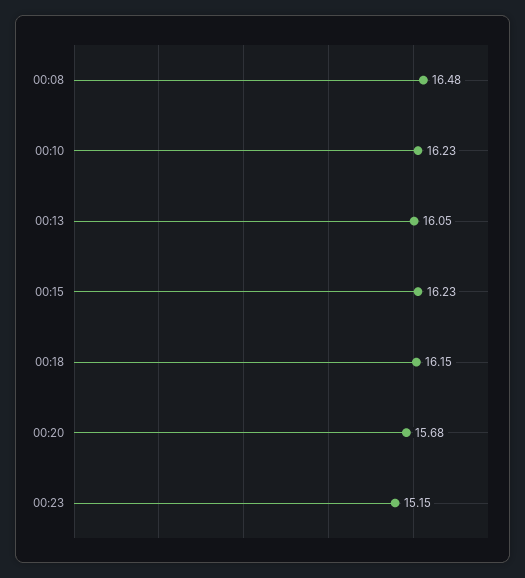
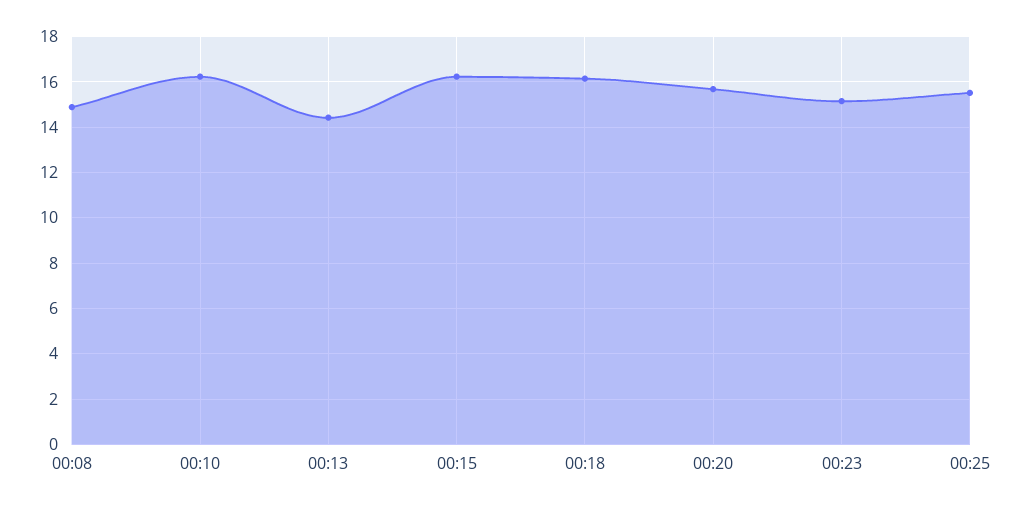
00:08: 16.48 -> 15
00:13: 16.05 -> 14.5
00:25: none -> 15.5

